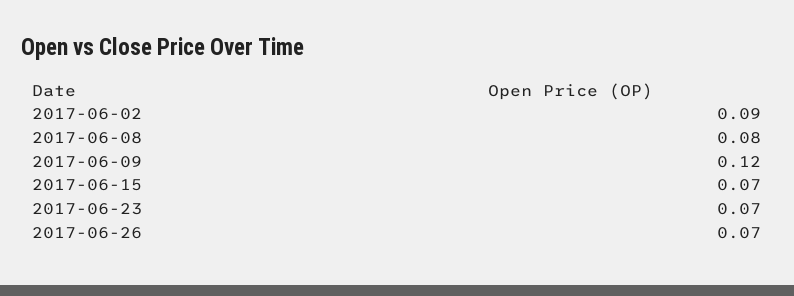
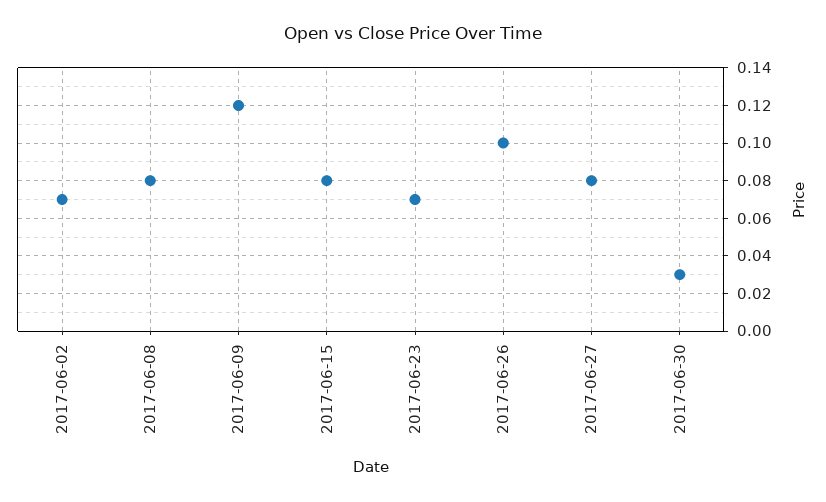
2017-06-02: 0.09 -> 0.07
2017-06-15: 0.07 -> 0.08
2017-06-26: 0.07 -> 0.1
2017-06-27: none -> 0.08
2017-06-30: none -> 0.03

